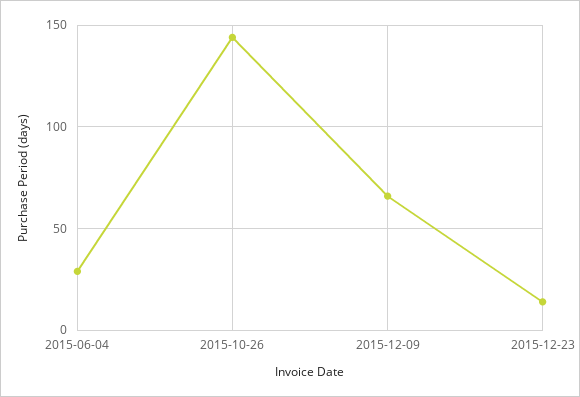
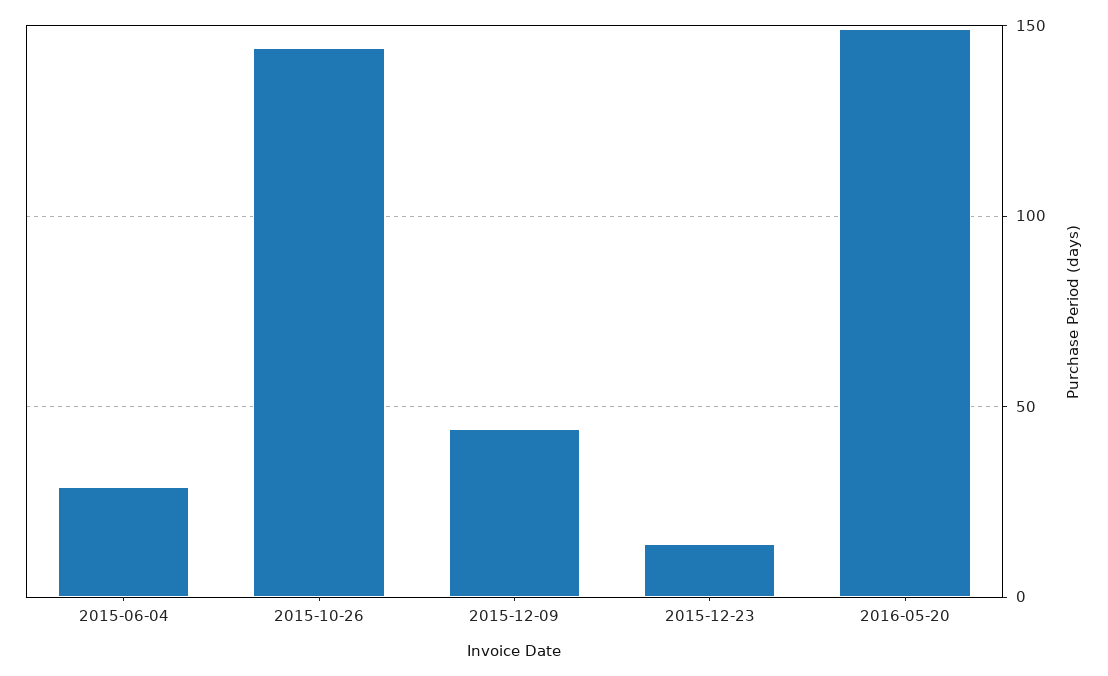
2015-12-09: 65 -> 45
2016-05-20: none -> 150

